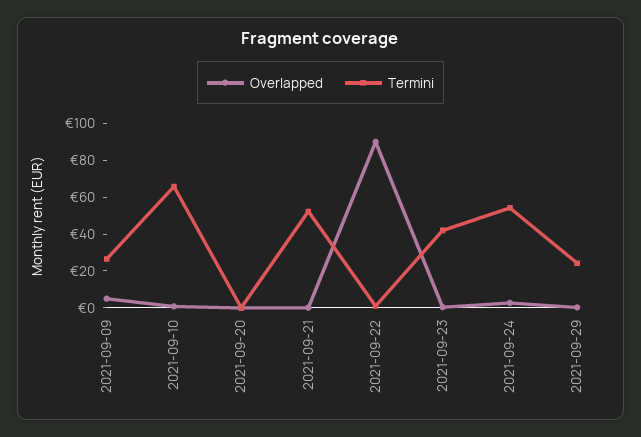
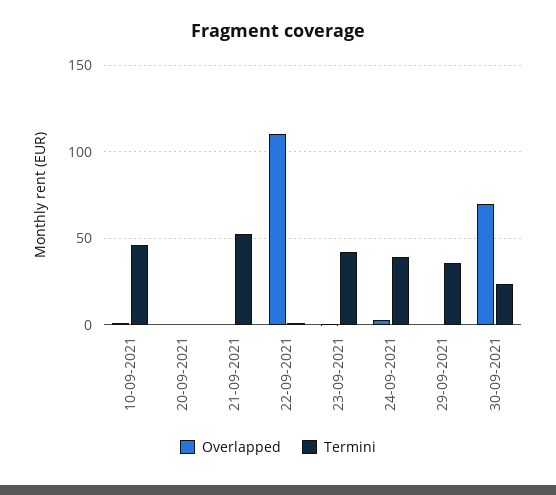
Overlapped, 2021-09-09: 5 -> none
Termini, 2021-09-09: 25 -> none
Termini, 2021-09-10: 65 -> 45
Overlapped, 2021-09-22: 90 -> 110
Termini, 2021-09-24: 55 -> 40
Termini, 2021-09-29: 25 -> 35
Overlapped, 30-09-2021: none -> 70
Termini, 30-09-2021: none -> 25

